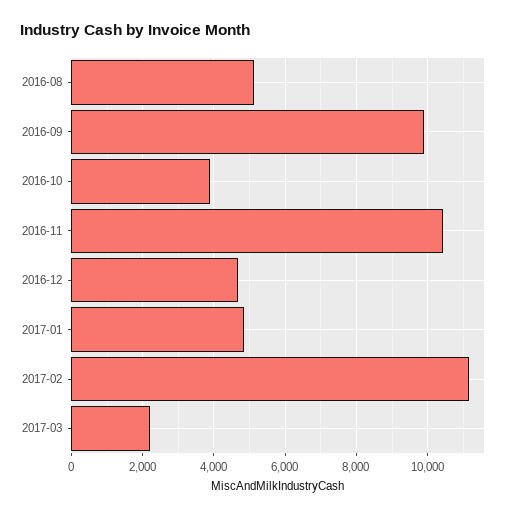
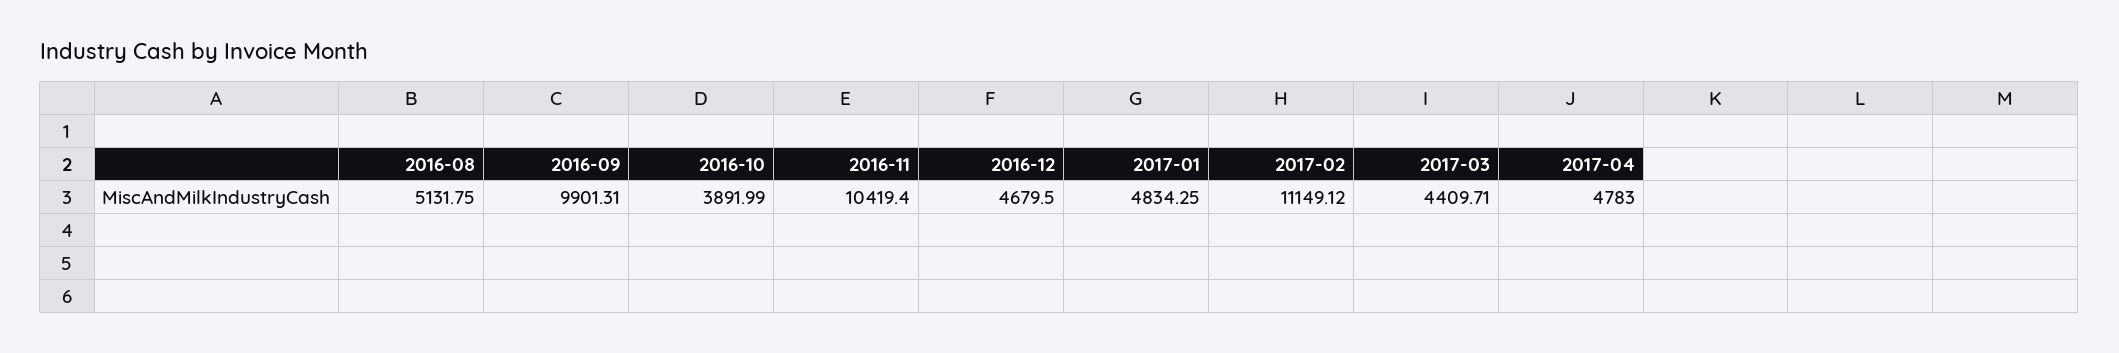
2017-03: 2200 -> 4409.71
2017-04: none -> 4783

